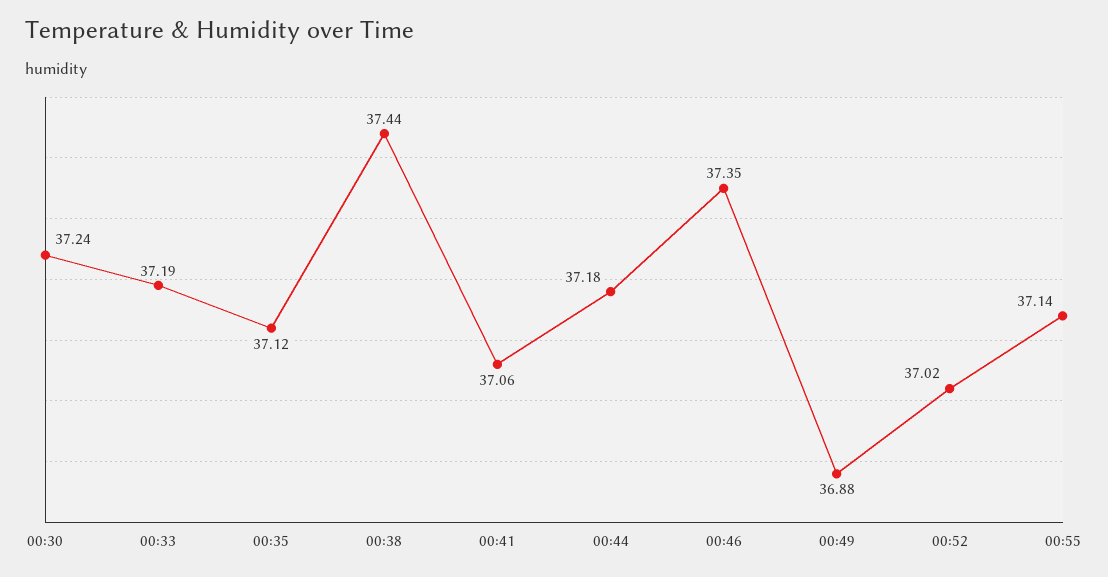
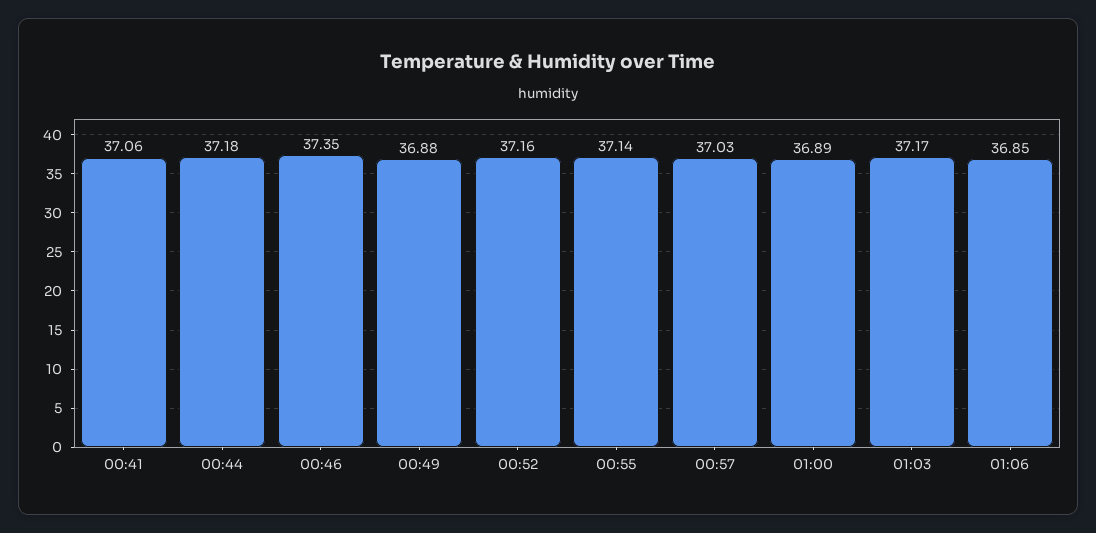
00:30: 37.24 -> none
00:33: 37.19 -> none
00:35: 37.12 -> none
00:38: 37.44 -> none
00:52: 37.02 -> 37.16
00:57: none -> 37.03
01:00: none -> 36.89
01:03: none -> 37.17
01:06: none -> 36.85

